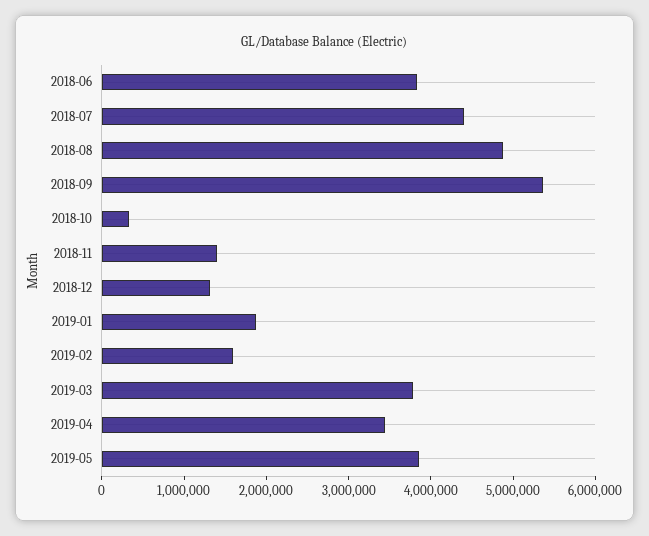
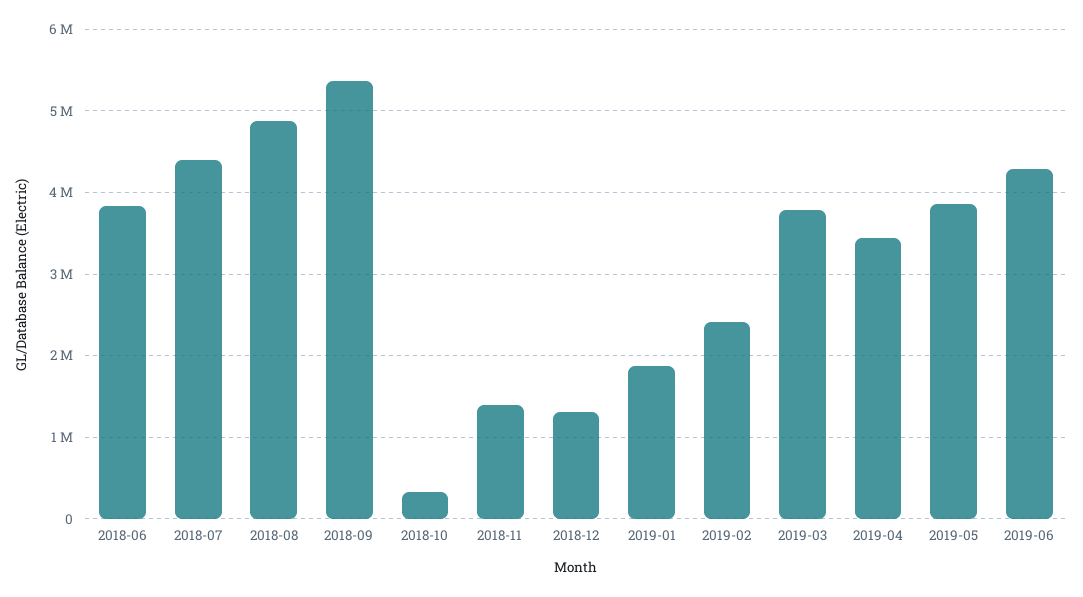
2019-02: 1600000 -> 2400000
2019-06: none -> 4300000

